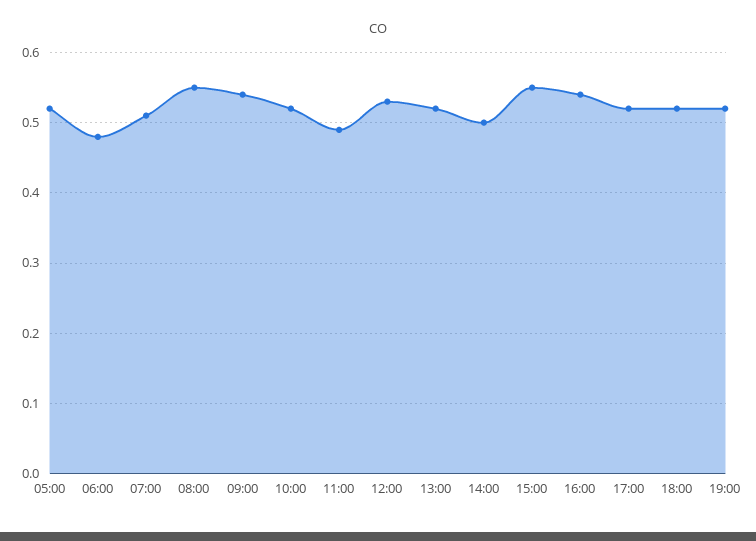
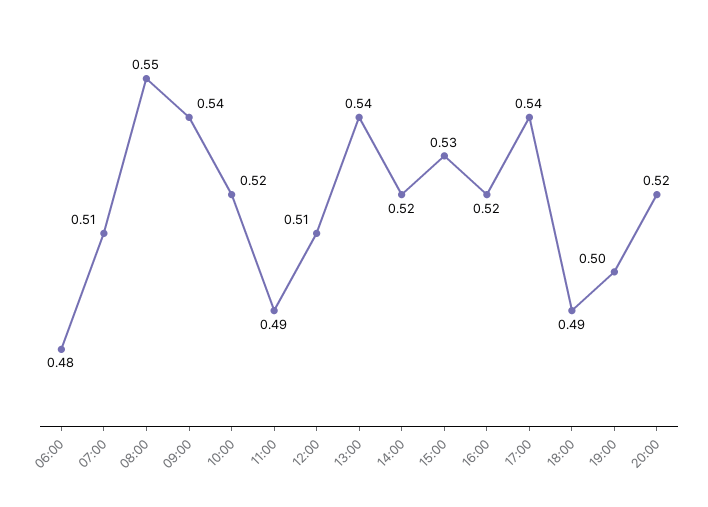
05:00: 0.52 -> none
12:00: 0.53 -> 0.51
13:00: 0.52 -> 0.54
14:00: 0.5 -> 0.52
15:00: 0.55 -> 0.53
16:00: 0.54 -> 0.52
17:00: 0.52 -> 0.54
18:00: 0.52 -> 0.49
19:00: 0.52 -> 0.5
20:00: none -> 0.52

